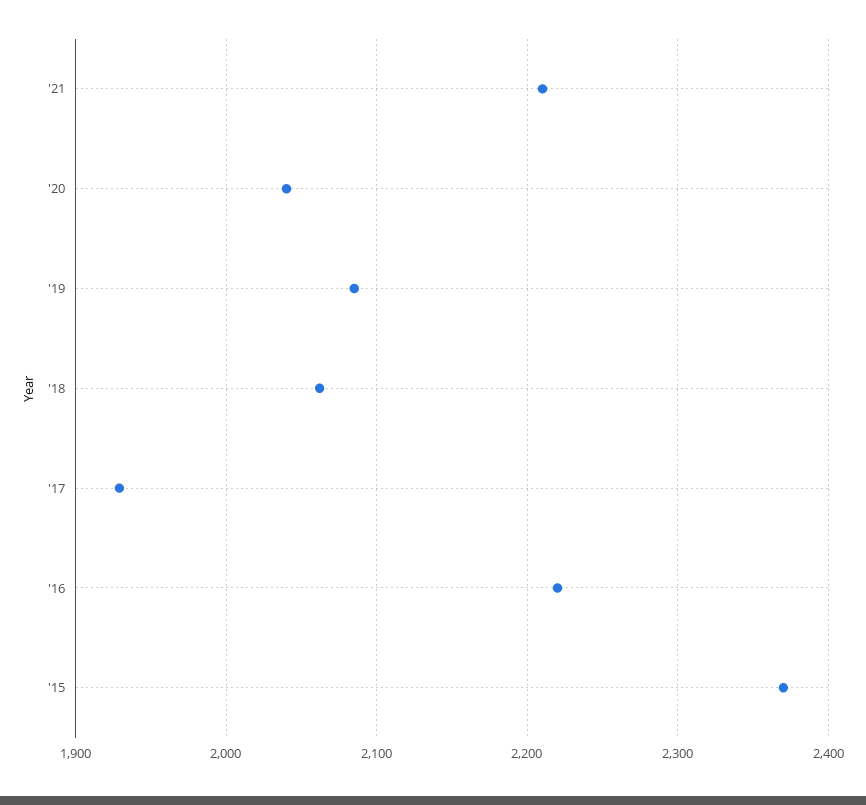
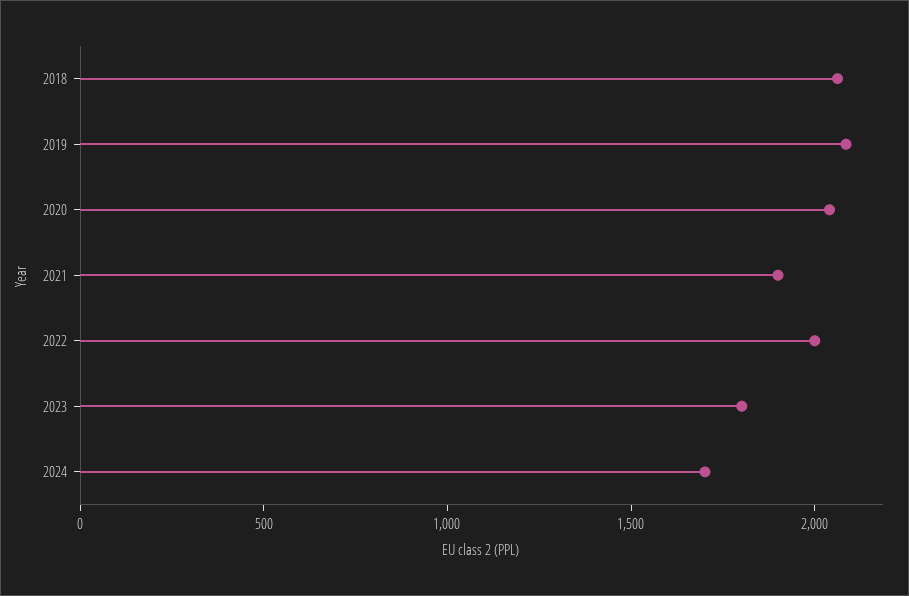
'21: 2210 -> 1900
'17: 1930 -> none
'16: 2220 -> none
'15: 2370 -> none
2022: none -> 2000
2023: none -> 1800
2024: none -> 1700

